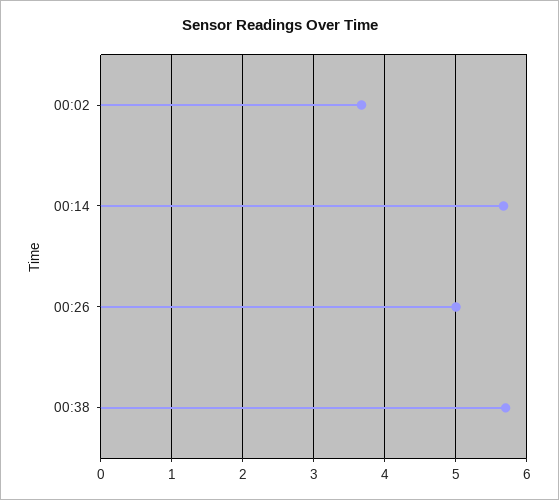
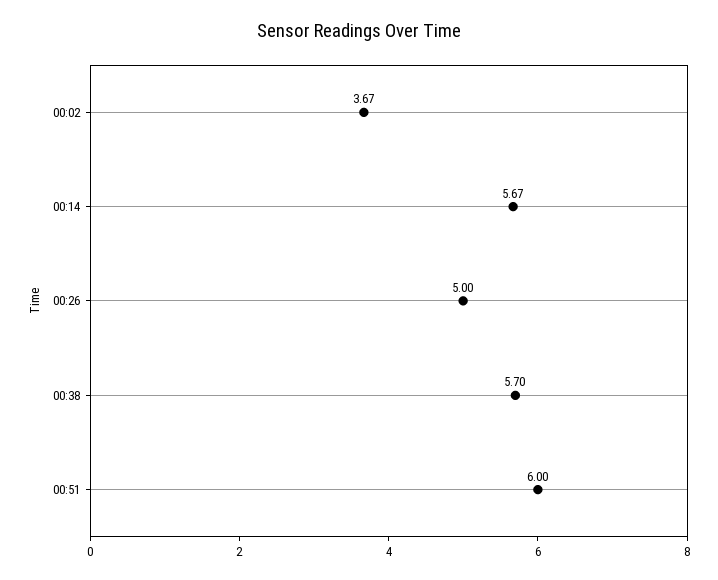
00:51: none -> 6

